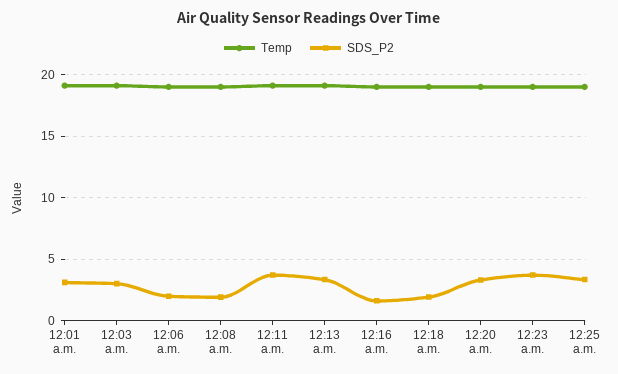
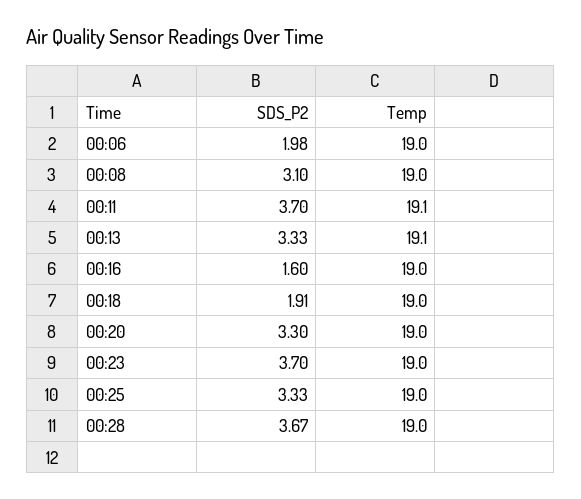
Temp, 12:01 a.m.: 19 -> none
SDS_P2, 12:01 a.m.: 3 -> none
Temp, 12:03 a.m.: 19 -> none
SDS_P2, 12:03 a.m.: 3 -> none
SDS_P2, 12:08 a.m.: 2 -> 3.1
SDS_P2, 00:28: none -> 3.67
Temp, 00:28: none -> 19

